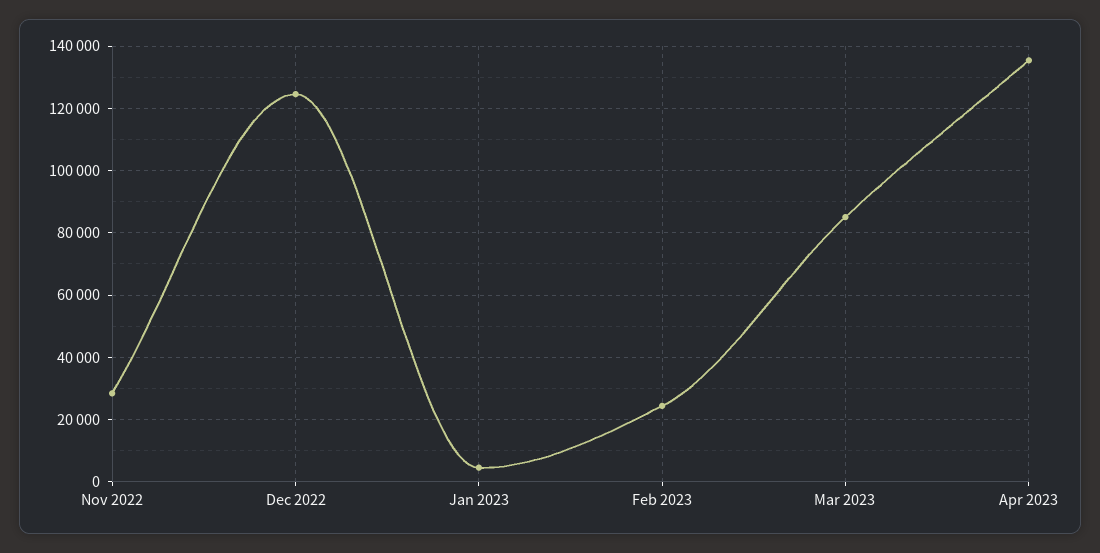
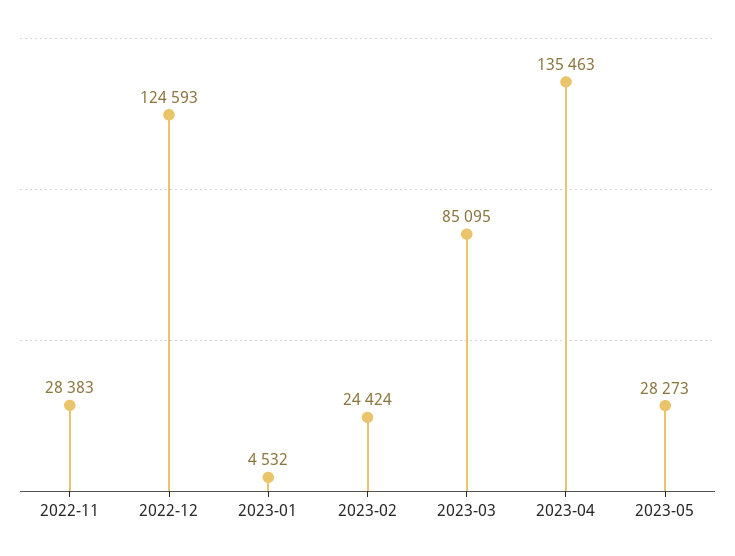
2023-05: none -> 28273

